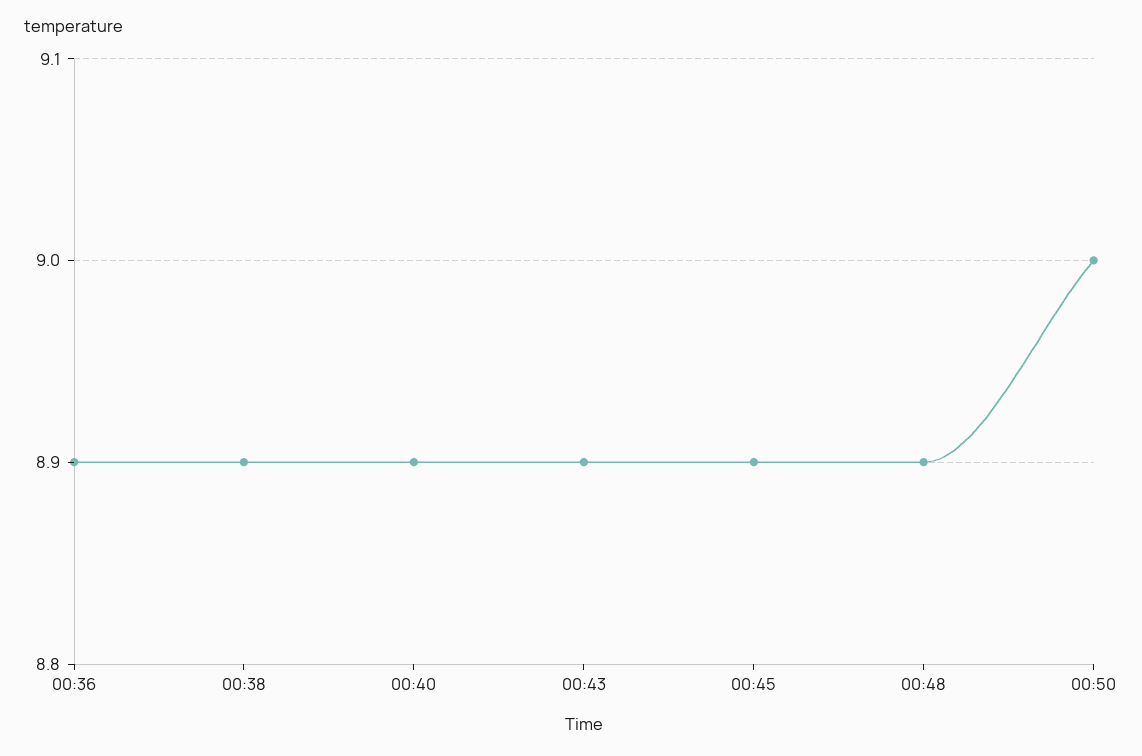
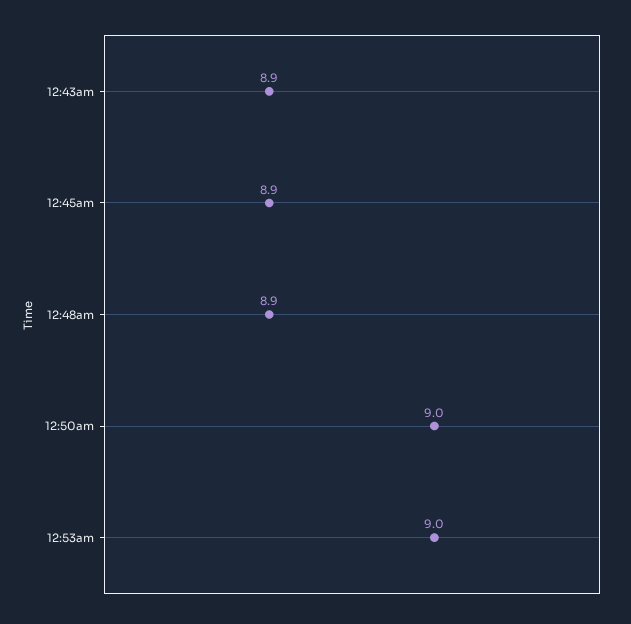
00:36: 8.9 -> none
00:38: 8.9 -> none
00:40: 8.9 -> none
12:53am: none -> 9

